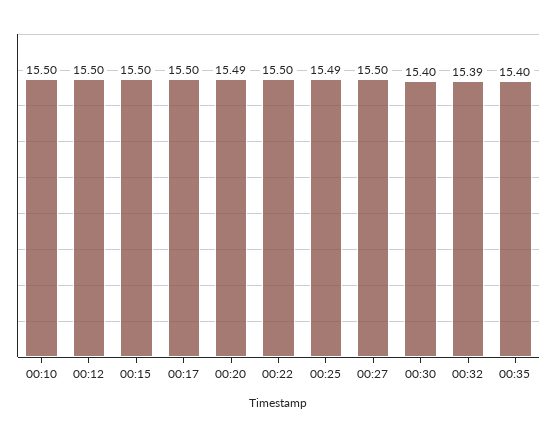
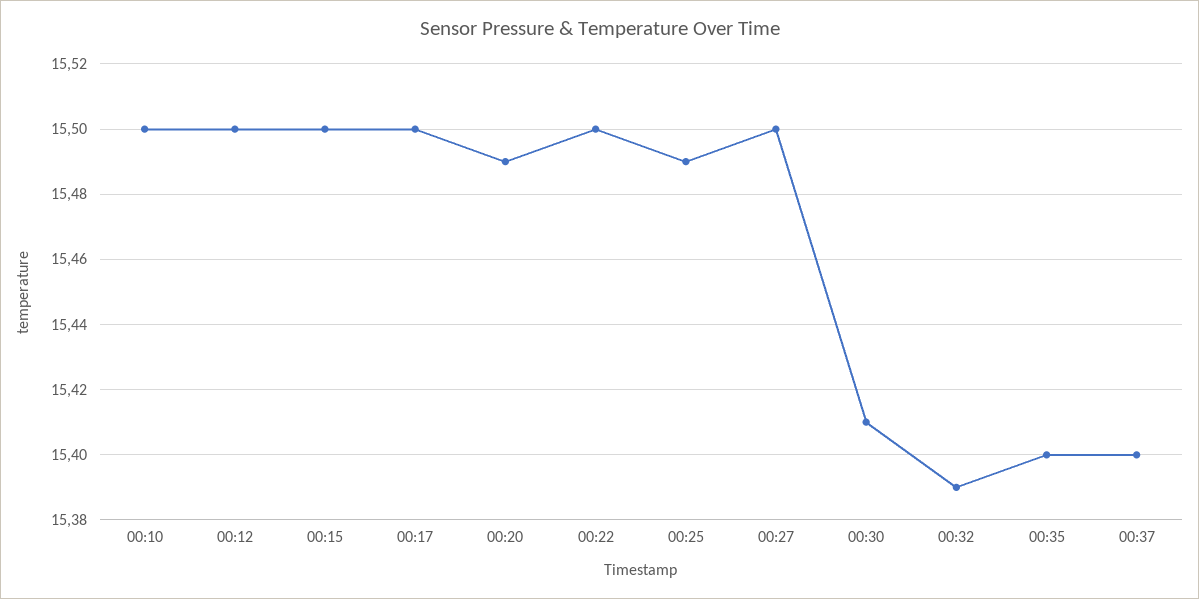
00:30: 15.4 -> 15.41
00:37: none -> 15.4

